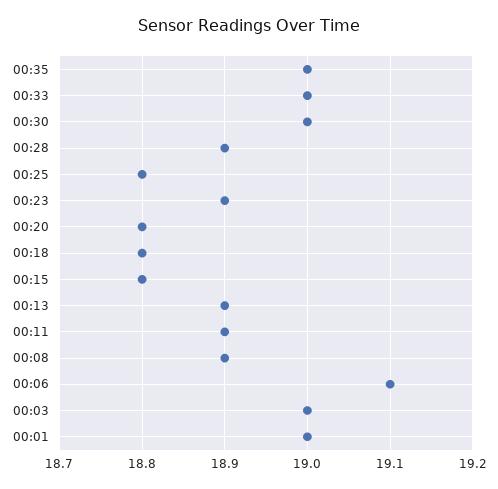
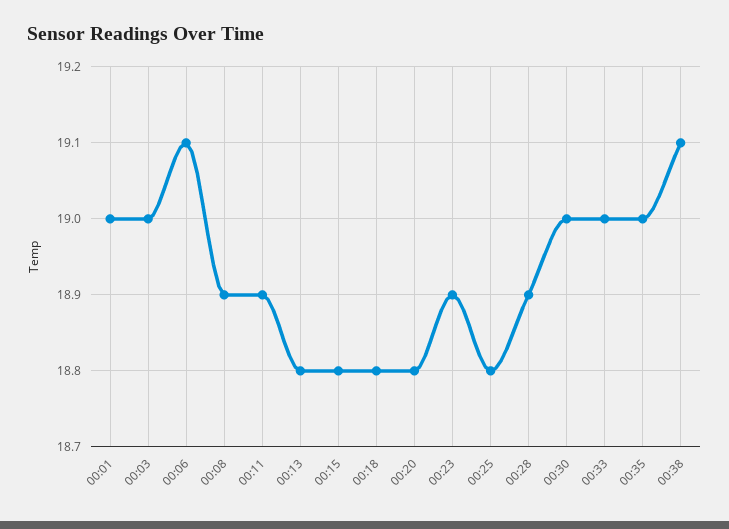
00:13: 18.9 -> 18.8
00:38: none -> 19.1

